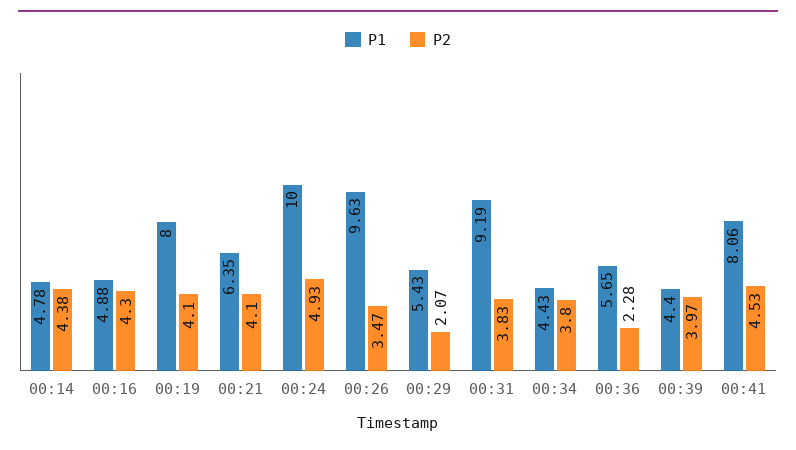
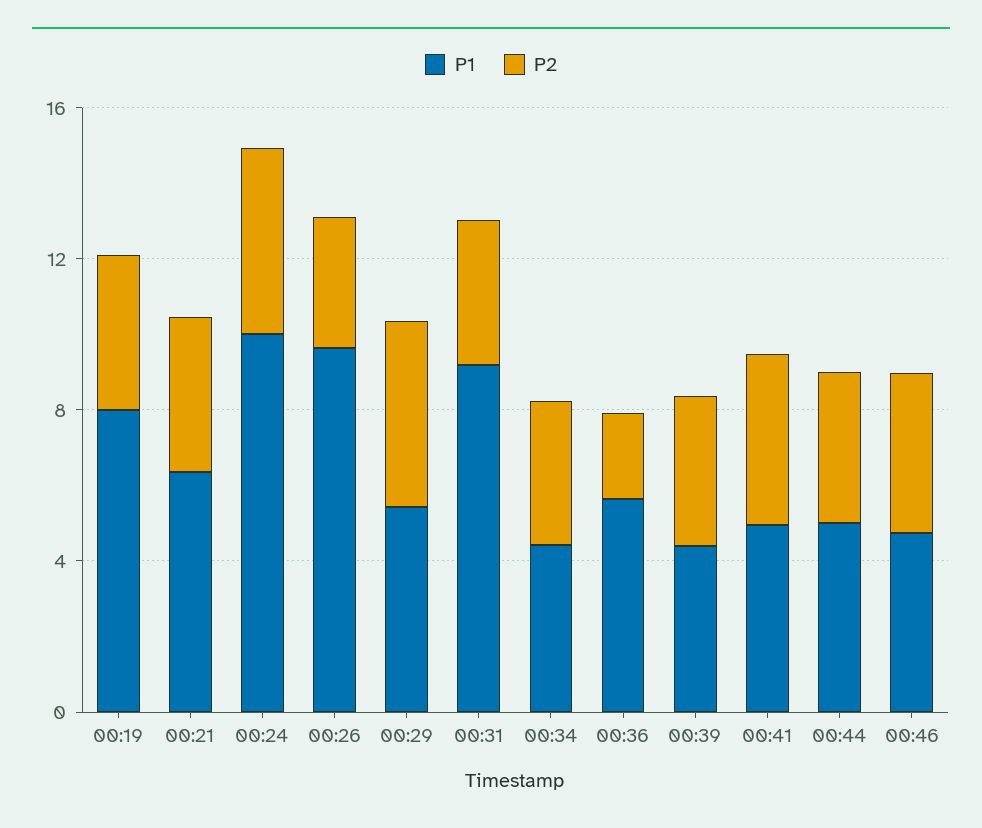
P1, 00:14: 4.78 -> none
P2, 00:14: 4.38 -> none
P1, 00:16: 4.88 -> none
P2, 00:16: 4.3 -> none
P2, 00:29: 2.07 -> 5
P1, 00:41: 8.06 -> 5
P1, 00:44: none -> 5
P2, 00:44: none -> 4
P1, 00:46: none -> 5
P2, 00:46: none -> 4

